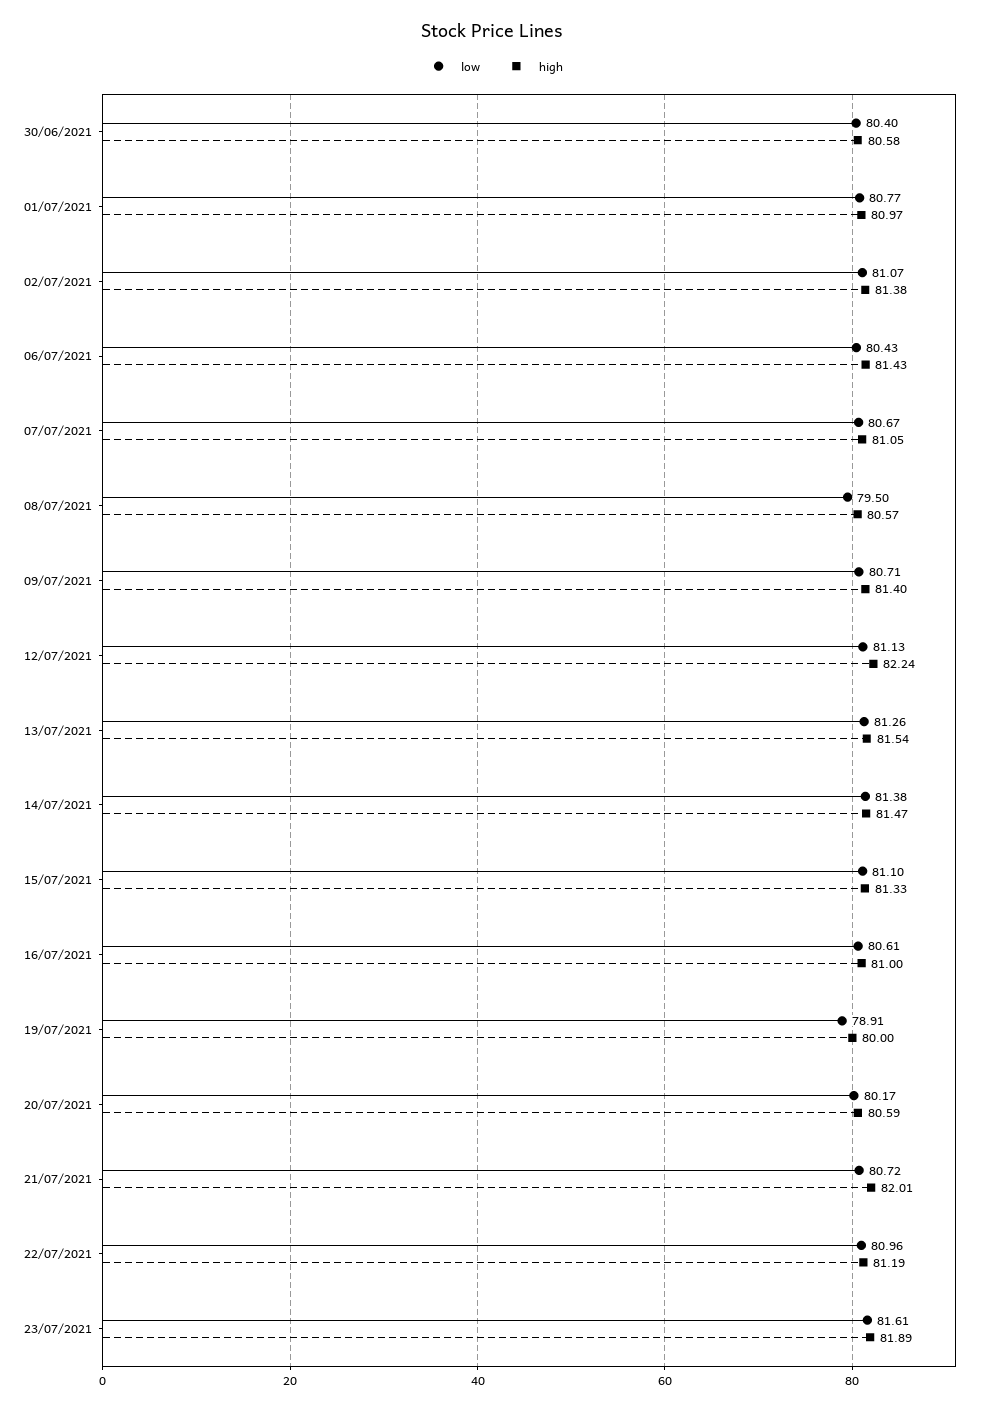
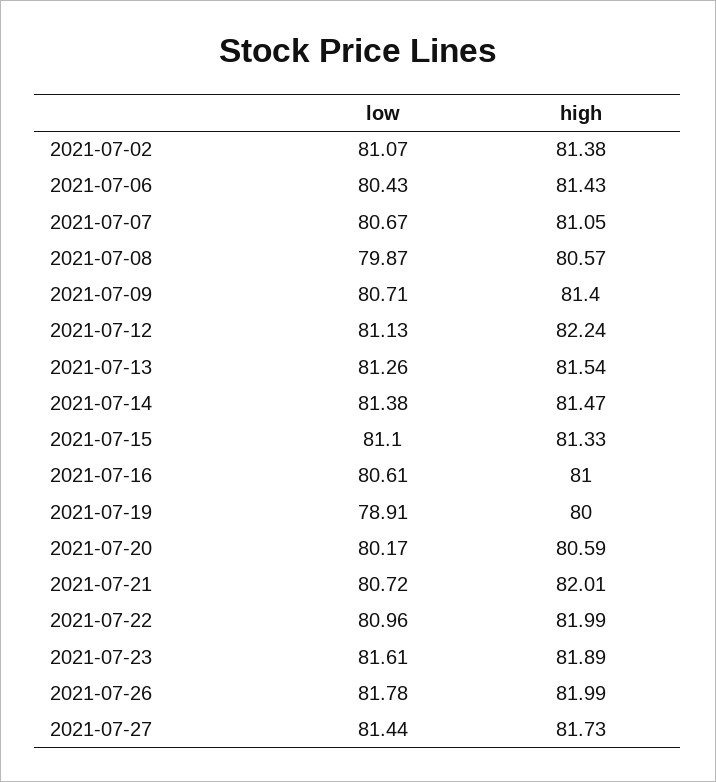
low, 30/06/2021: 80.4 -> none
high, 30/06/2021: 80.58 -> none
low, 01/07/2021: 80.77 -> none
high, 01/07/2021: 80.97 -> none
low, 08/07/2021: 79.5 -> 79.87
high, 22/07/2021: 81.19 -> 81.99
low, 2021-07-26: none -> 81.78
high, 2021-07-26: none -> 81.99
low, 2021-07-27: none -> 81.44
high, 2021-07-27: none -> 81.73

